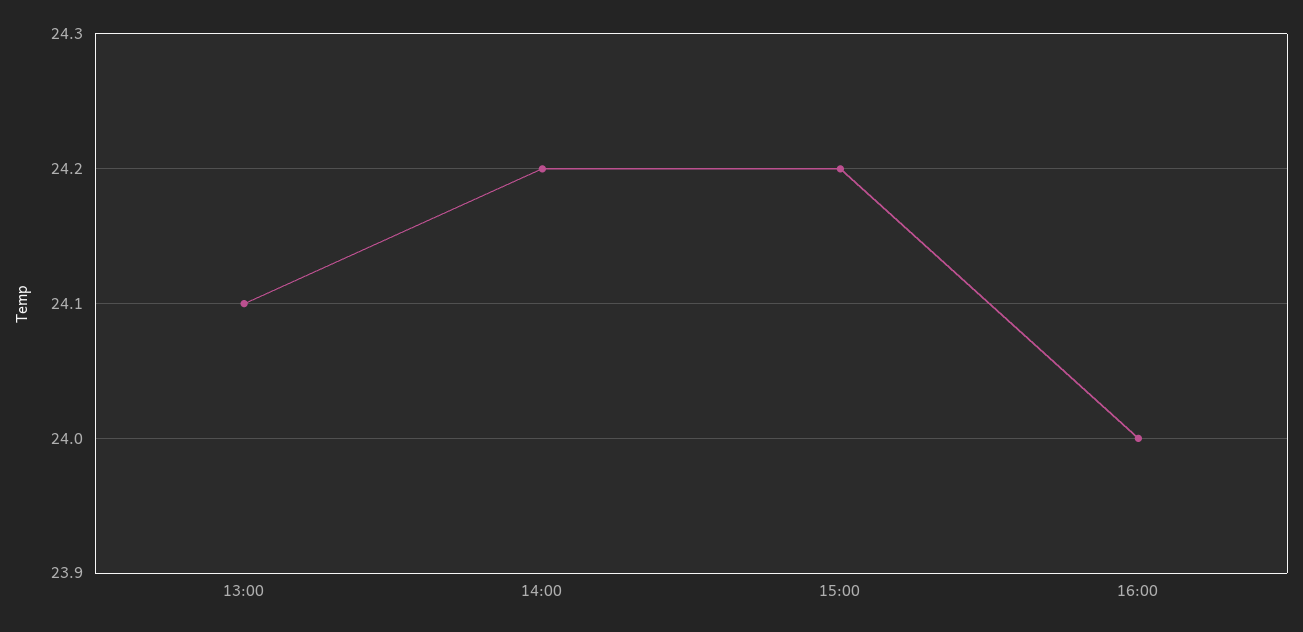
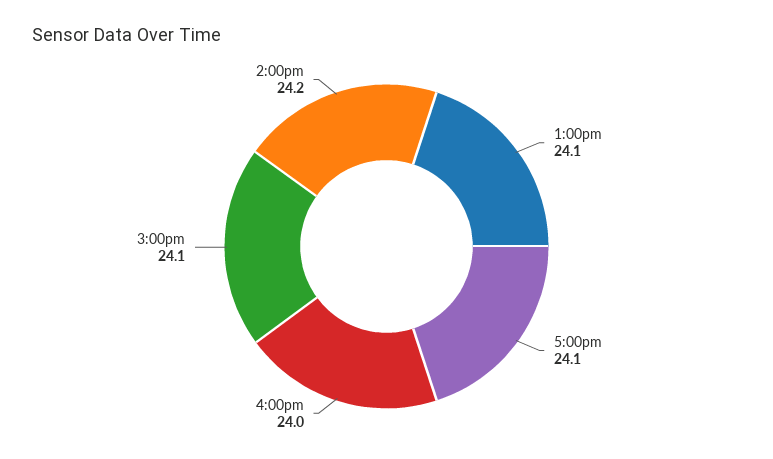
15:00: 24.2 -> 24.1
5:00pm: none -> 24.1

